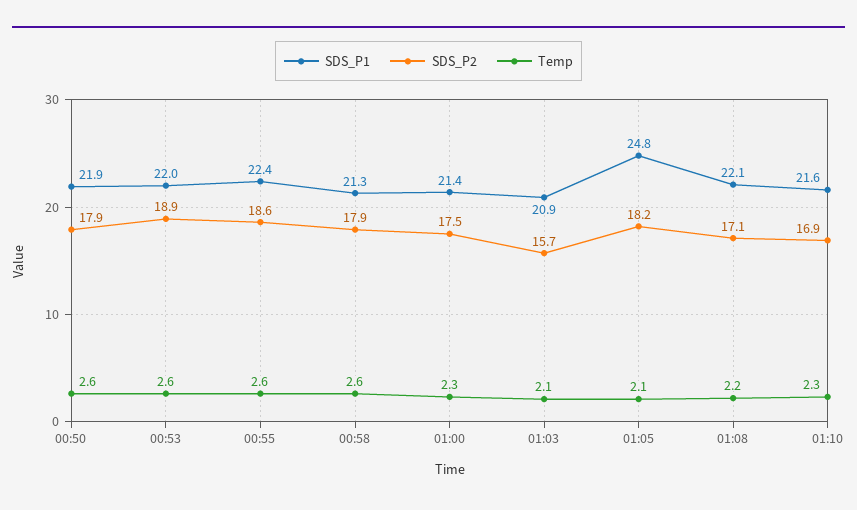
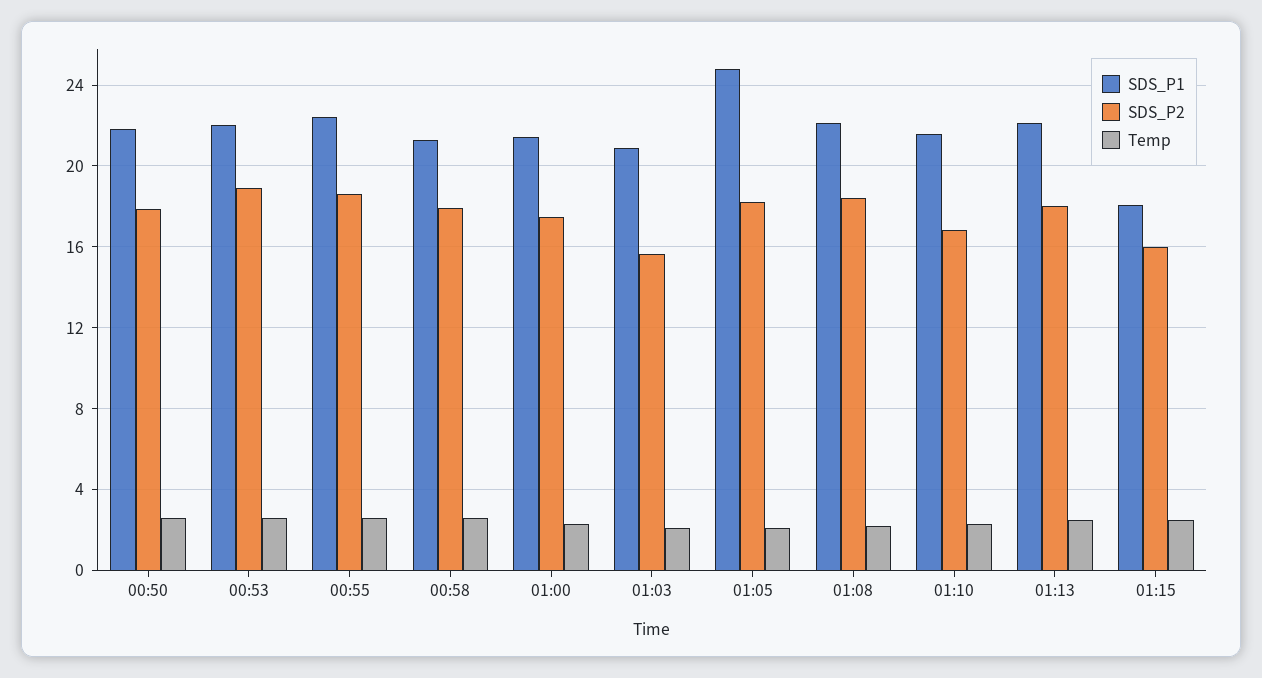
SDS_P2, 01:08: 17.1 -> 18.5
SDS_P1, 01:13: none -> 22
SDS_P2, 01:13: none -> 18
Temp, 01:13: none -> 2.5
SDS_P1, 01:15: none -> 18
SDS_P2, 01:15: none -> 16
Temp, 01:15: none -> 2.5

